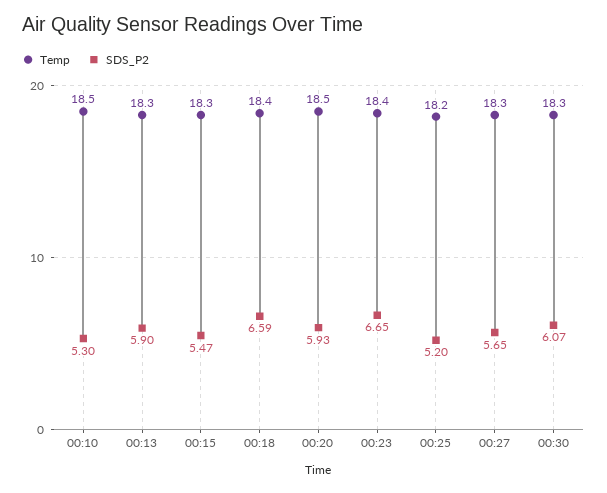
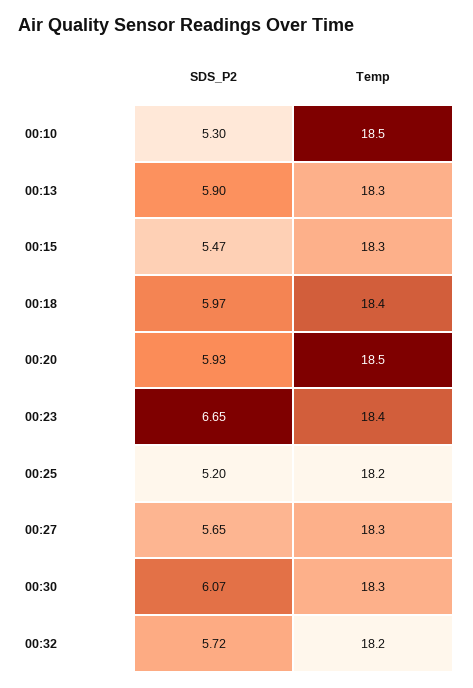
SDS_P2, 00:18: 6.59 -> 5.97
SDS_P2, 00:32: none -> 5.72
Temp, 00:32: none -> 18.2

